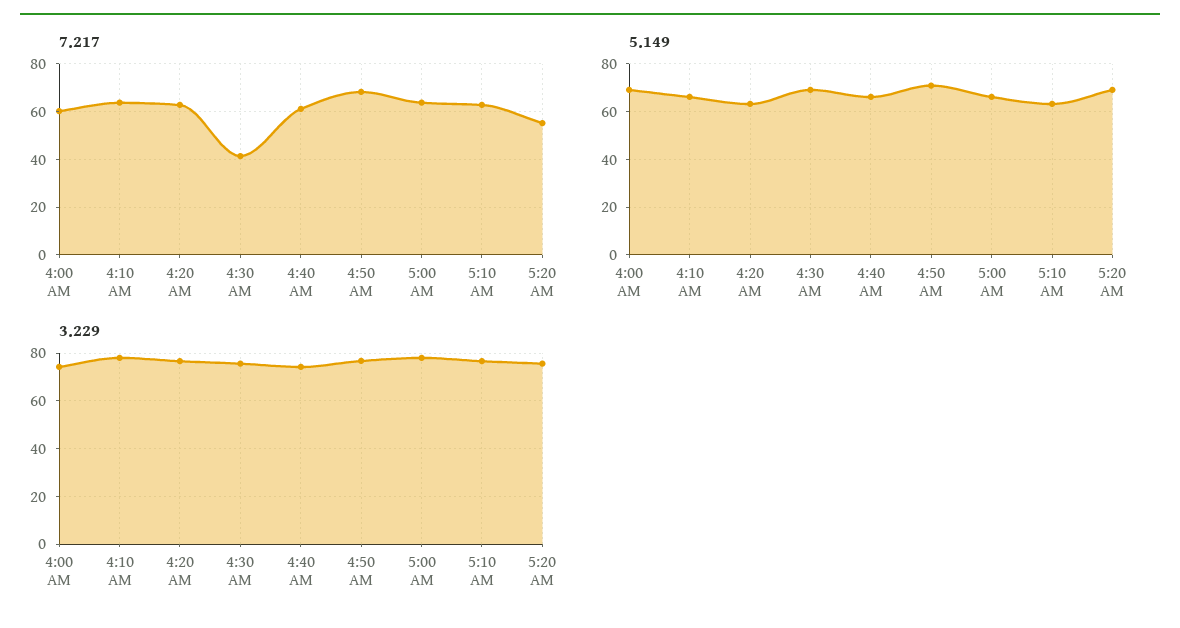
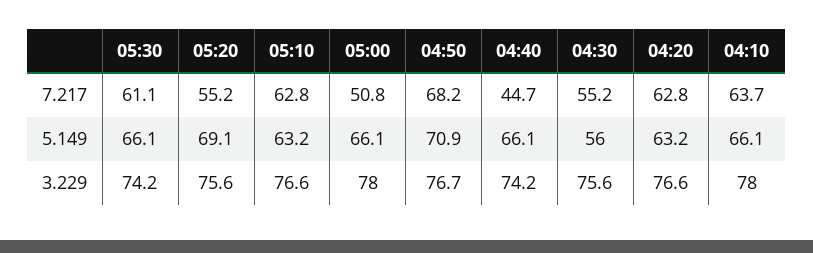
7.217, 4:00 AM: 60 -> none
7.217, 4:30 AM: 40 -> 55.2
7.217, 4:40 AM: 60 -> 44.7
7.217, 5:00 AM: 65 -> 50.8
5.149, 4:00 AM: 70 -> none
5.149, 4:30 AM: 70 -> 56
3.229, 4:00 AM: 75 -> none
7.217, 05:30: none -> 61.1
5.149, 05:30: none -> 66.1
3.229, 05:30: none -> 74.2

